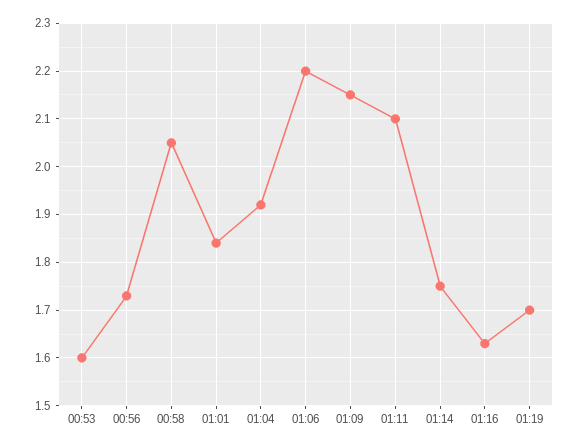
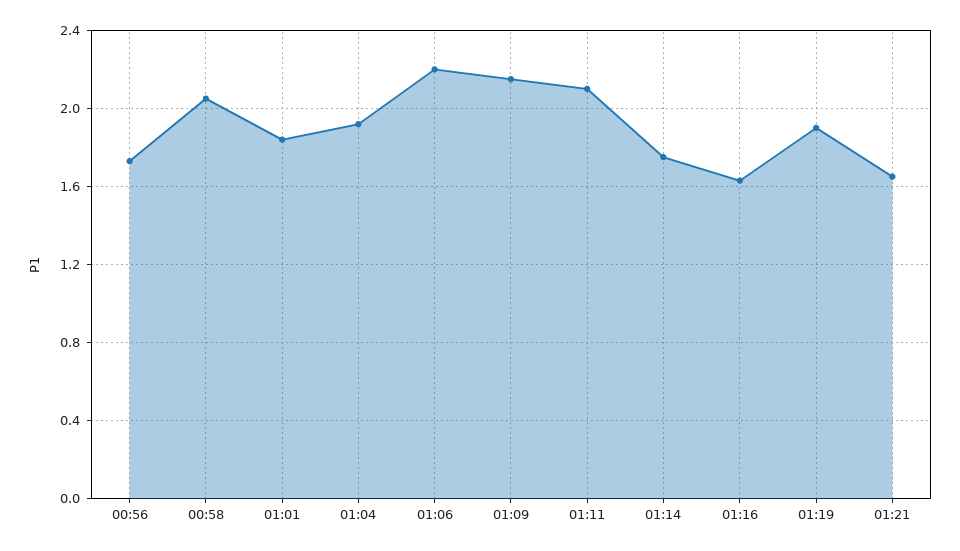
00:53: 1.6 -> none
01:19: 1.7 -> 1.9
01:21: none -> 1.65

